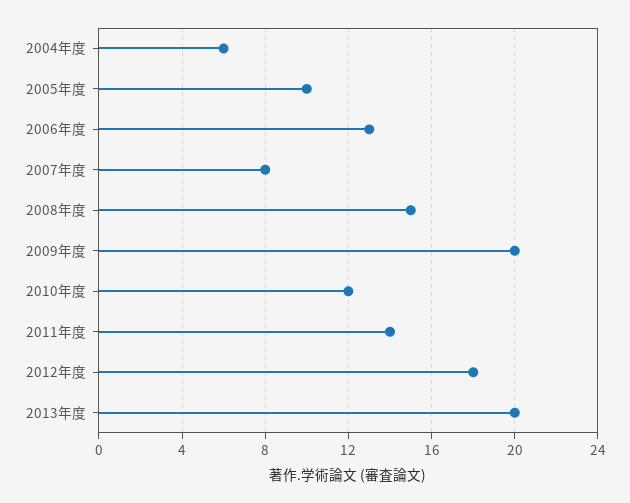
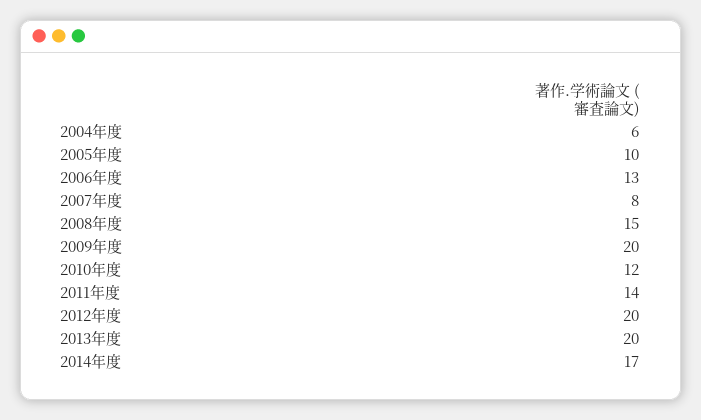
2012年度: 18 -> 20
2014年度: none -> 17

